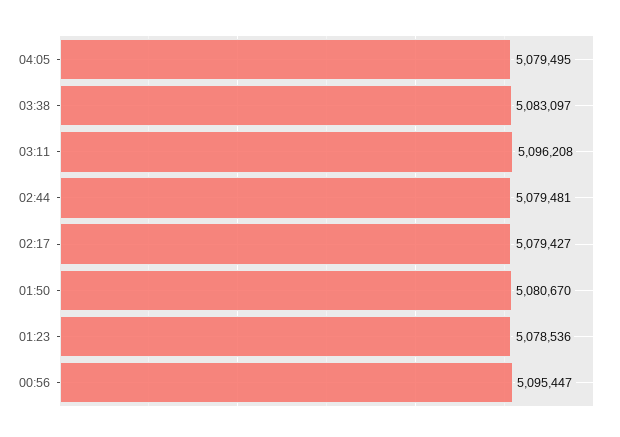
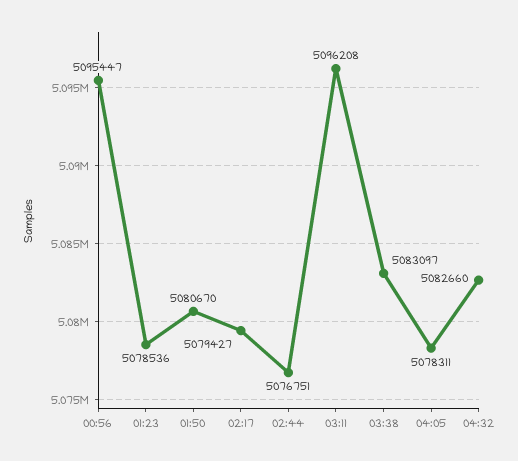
04:05: 5079495 -> 5078311
02:44: 5079481 -> 5076751
04:32: none -> 5082660

